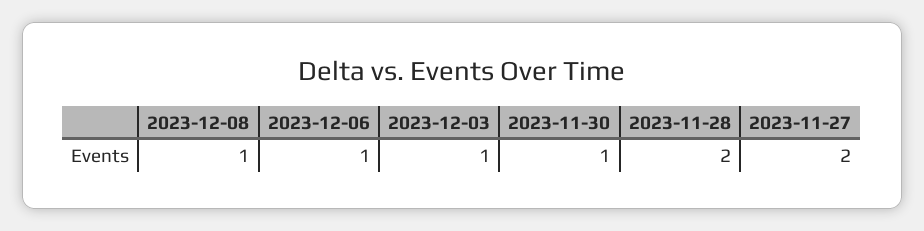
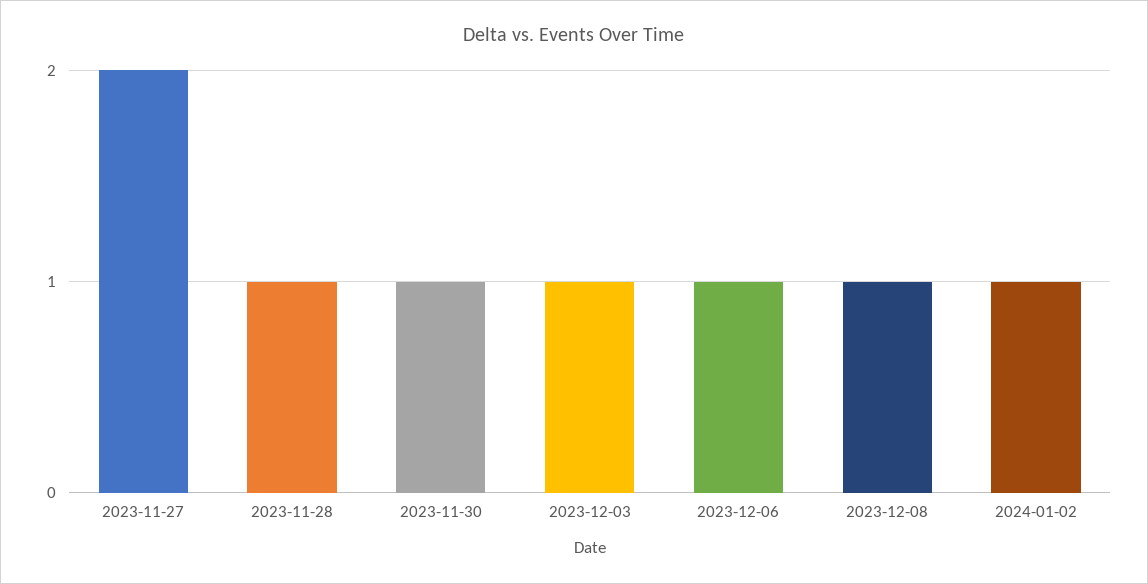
2023-11-28: 2 -> 1
2024-01-02: none -> 1

